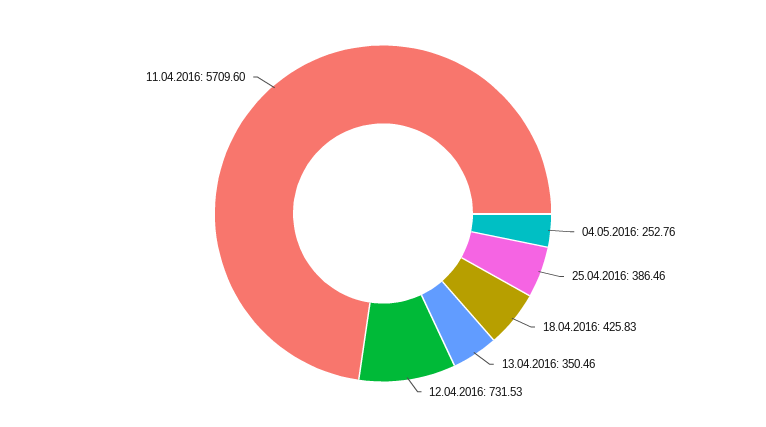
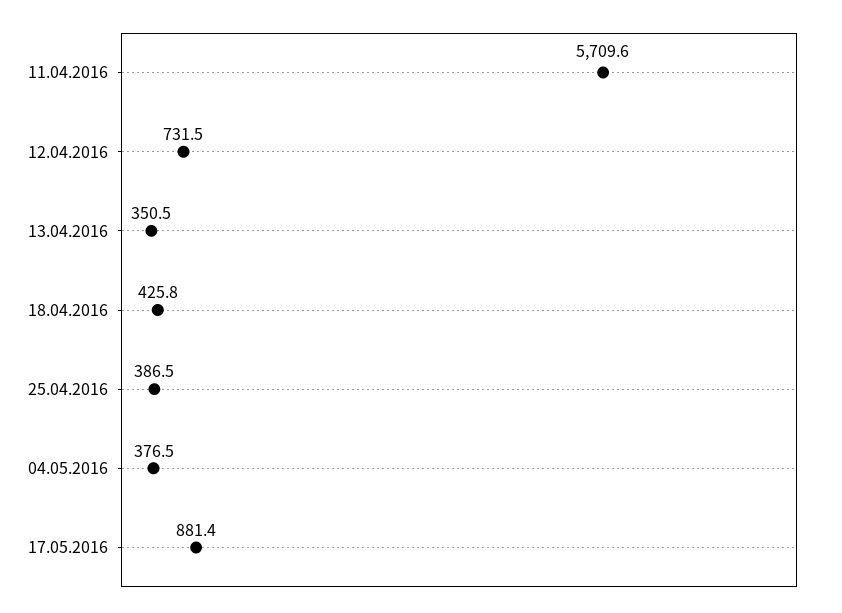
04.05.2016: 252.76 -> 376.5
17.05.2016: none -> 881.4

